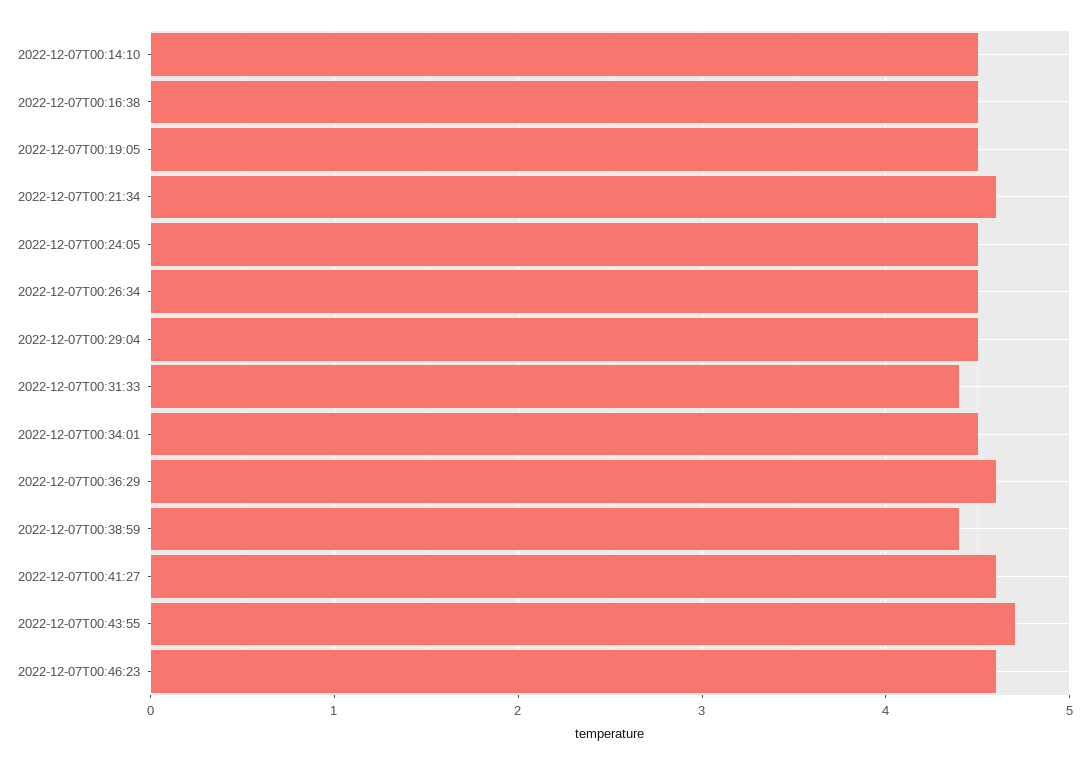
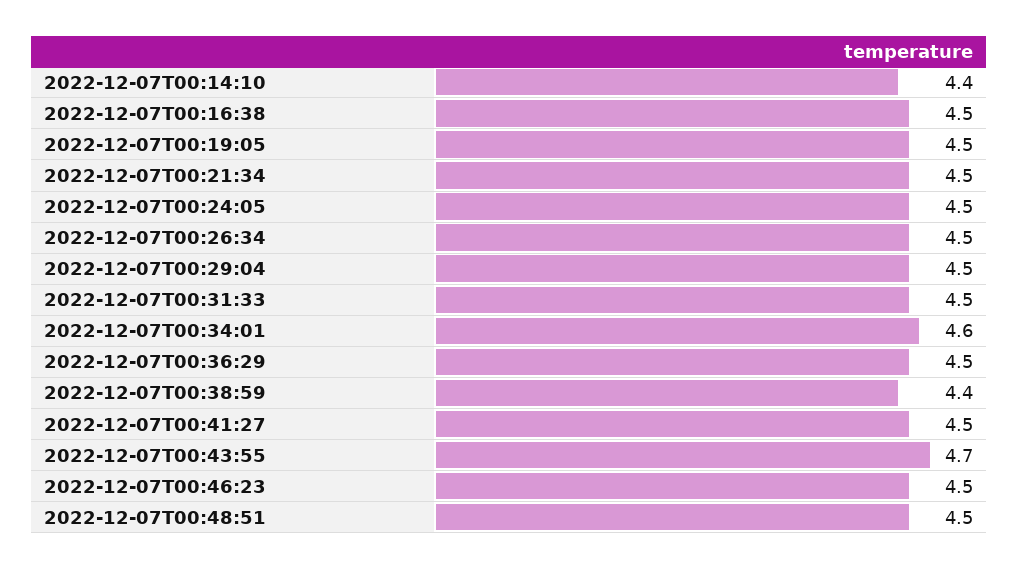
2022-12-07T00:14:10: 4.5 -> 4.4
2022-12-07T00:21:34: 4.6 -> 4.5
2022-12-07T00:31:33: 4.4 -> 4.5
2022-12-07T00:34:01: 4.5 -> 4.6
2022-12-07T00:36:29: 4.6 -> 4.5
2022-12-07T00:41:27: 4.6 -> 4.5
2022-12-07T00:46:23: 4.6 -> 4.5
2022-12-07T00:48:51: none -> 4.5

